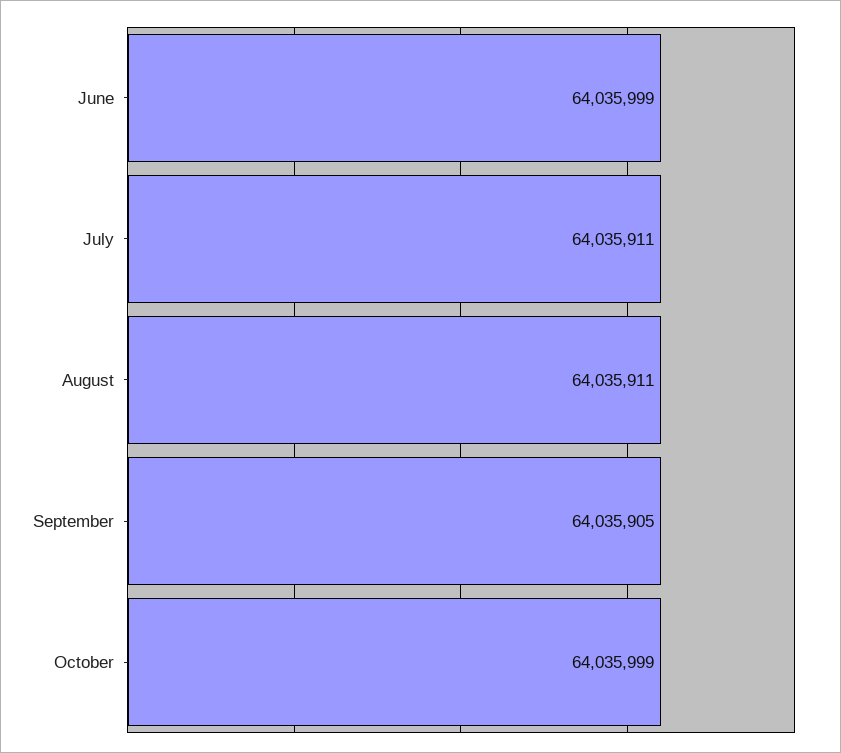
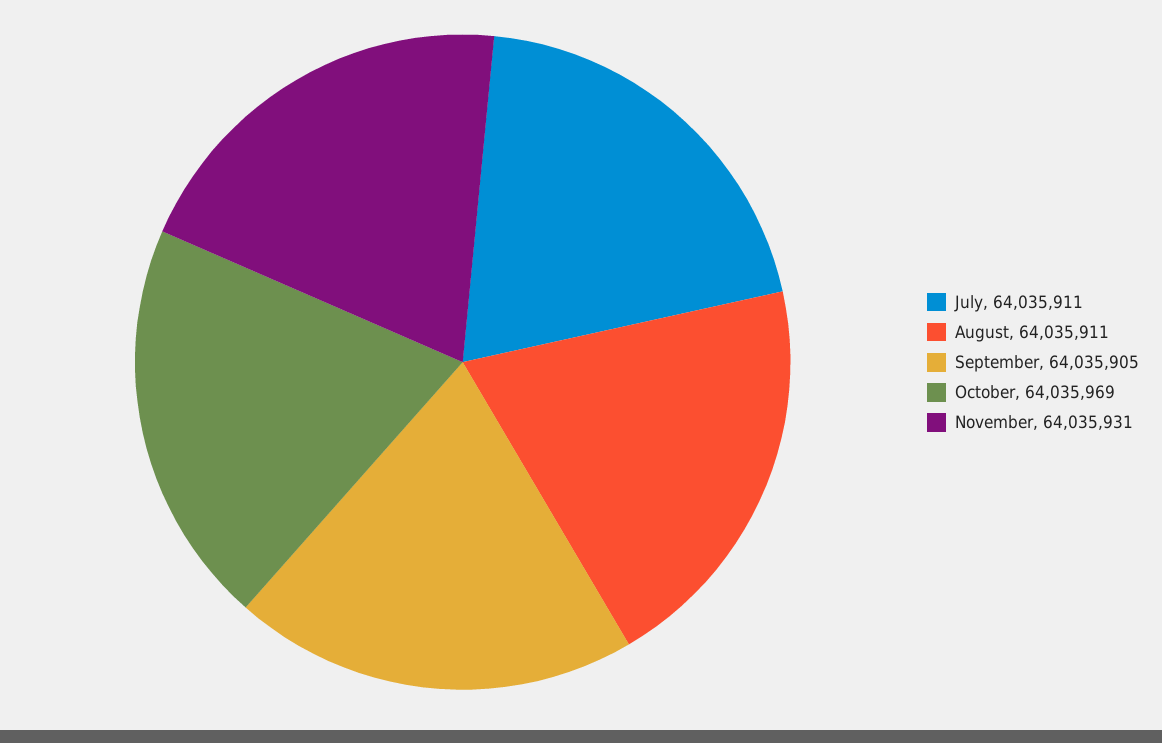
June: 64035999 -> none
October: 64035999 -> 64035969
November: none -> 64035931

